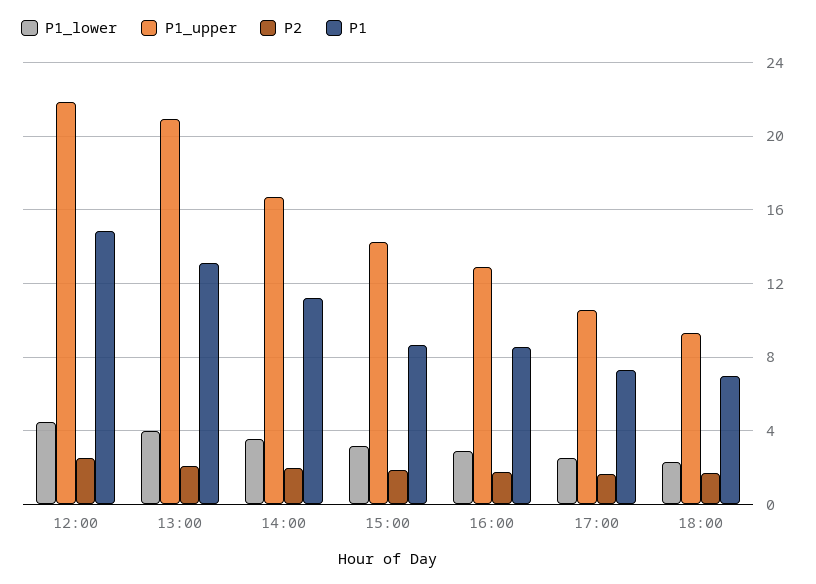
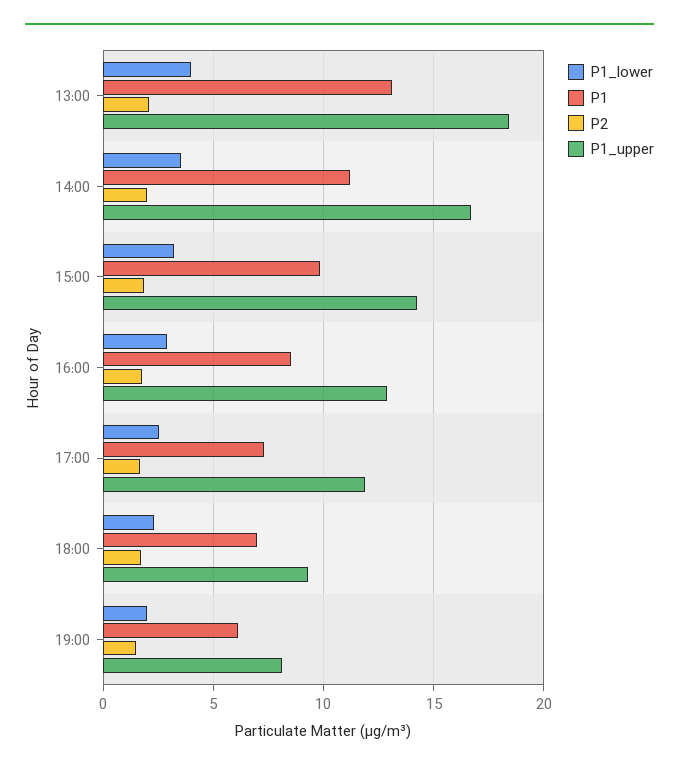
P1_lower, 12:00: 4.5 -> none
P1_upper, 12:00: 22 -> none
P2, 12:00: 2.5 -> none
P1, 12:00: 15 -> none
P1_upper, 13:00: 21 -> 18.5
P1, 15:00: 8.5 -> 10
P1_upper, 17:00: 10.5 -> 12
P1_lower, 19:00: none -> 2
P1, 19:00: none -> 6
P2, 19:00: none -> 1.5
P1_upper, 19:00: none -> 8

